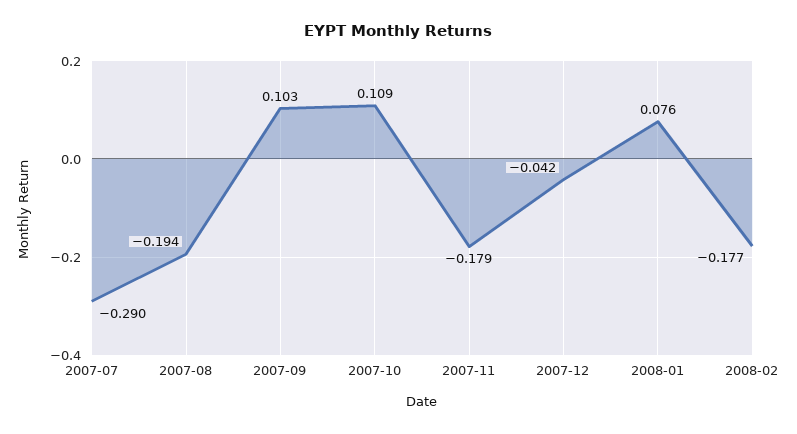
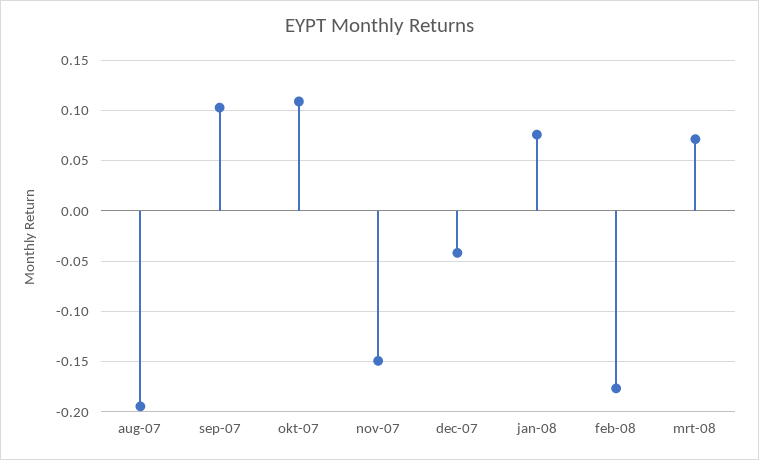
2007-07: -0.29 -> none
2007-11: -0.179 -> -0.15
mrt-08: none -> 0.07

